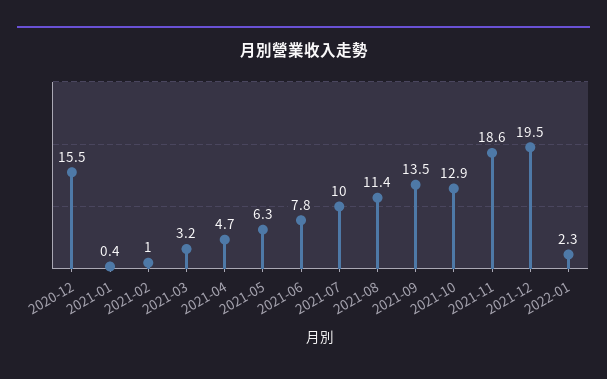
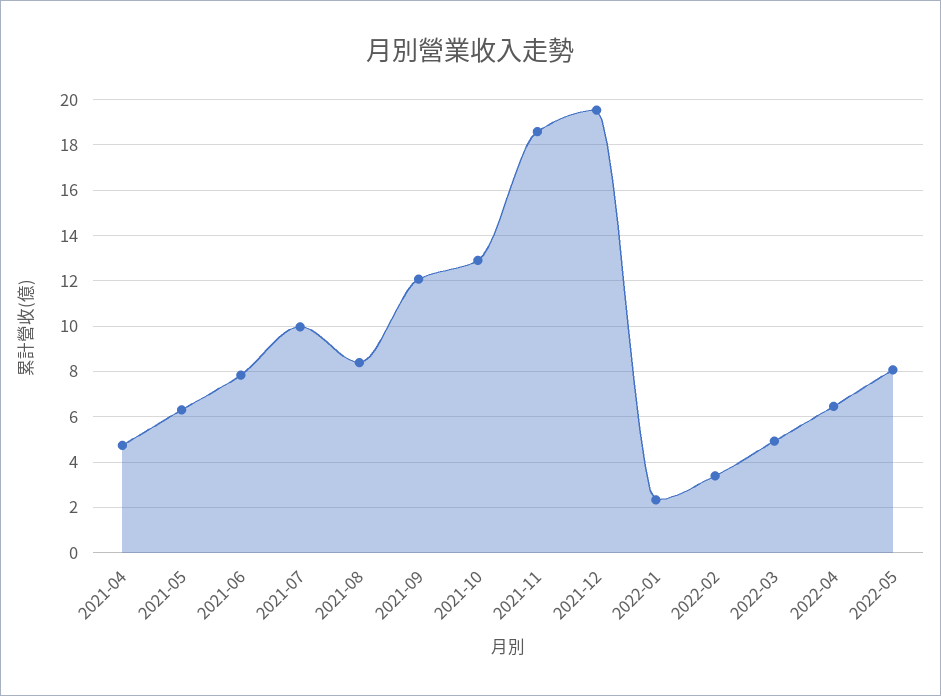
2020-12: 15.5 -> none
2021-01: 0.4 -> none
2021-02: 1 -> none
2021-03: 3.2 -> none
2021-08: 11.4 -> 8.5
2021-09: 13.5 -> 12
2022-02: none -> 3.5
2022-03: none -> 5
2022-04: none -> 6.5
2022-05: none -> 8

